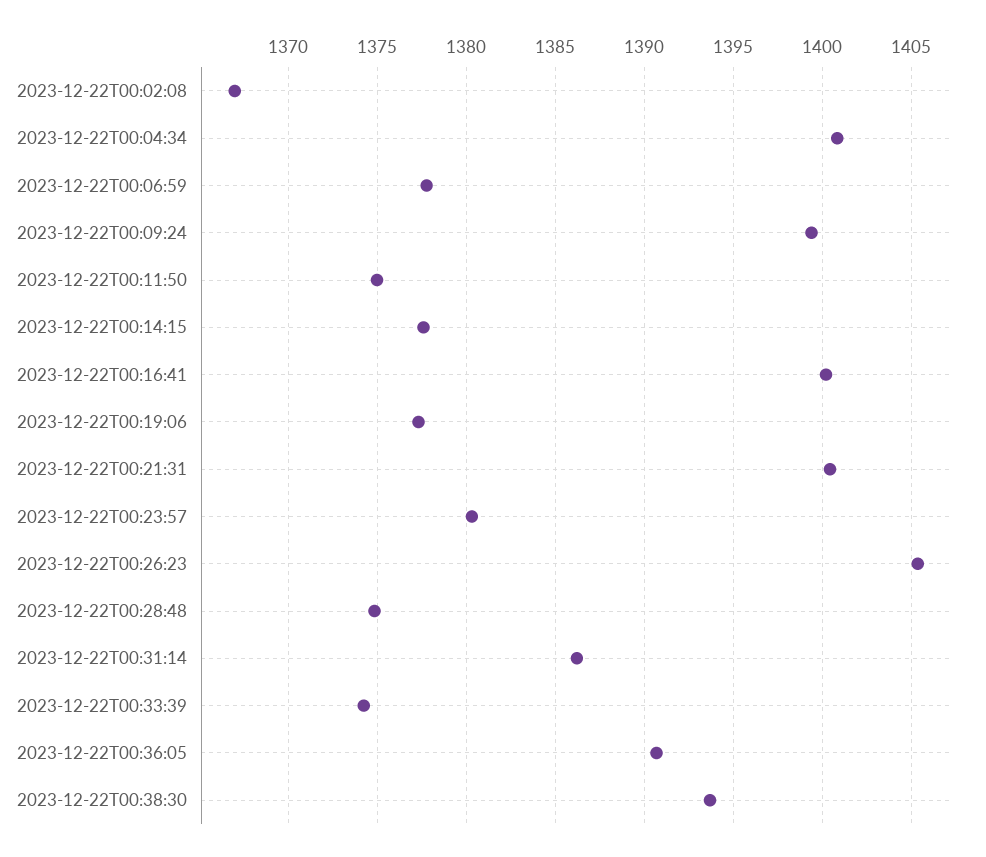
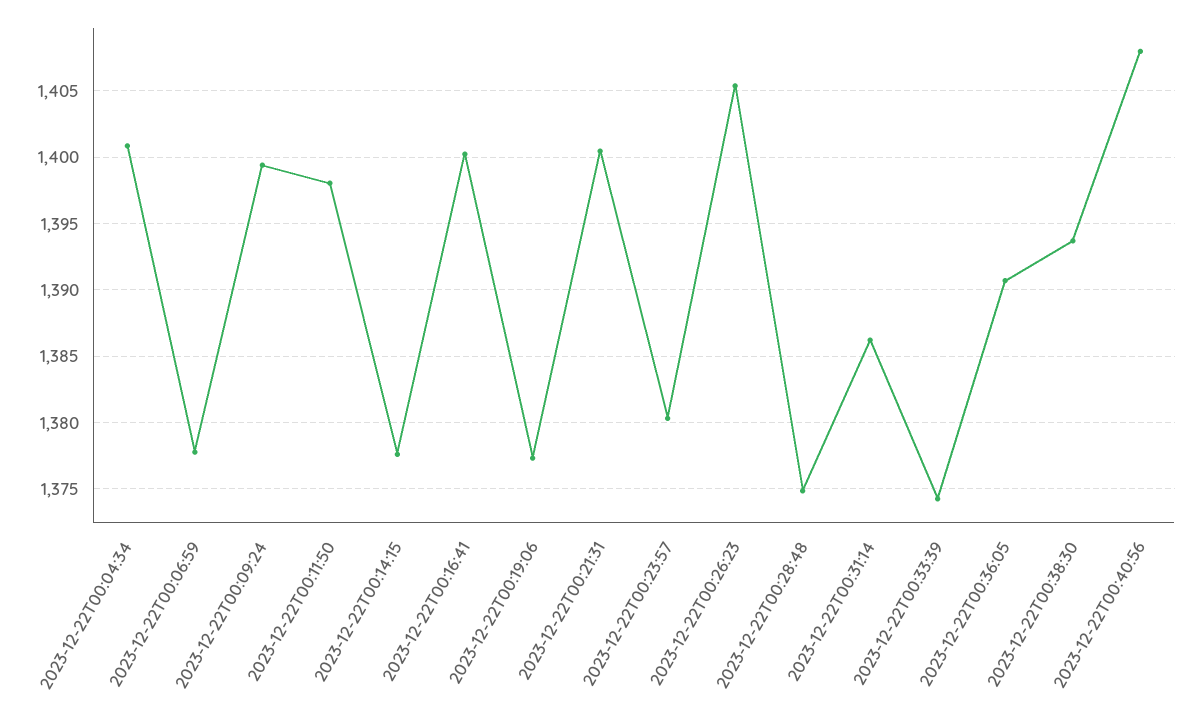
2023-12-22T00:02:08: 1367 -> none
2023-12-22T00:11:50: 1375 -> 1398
2023-12-22T00:40:56: none -> 1408

